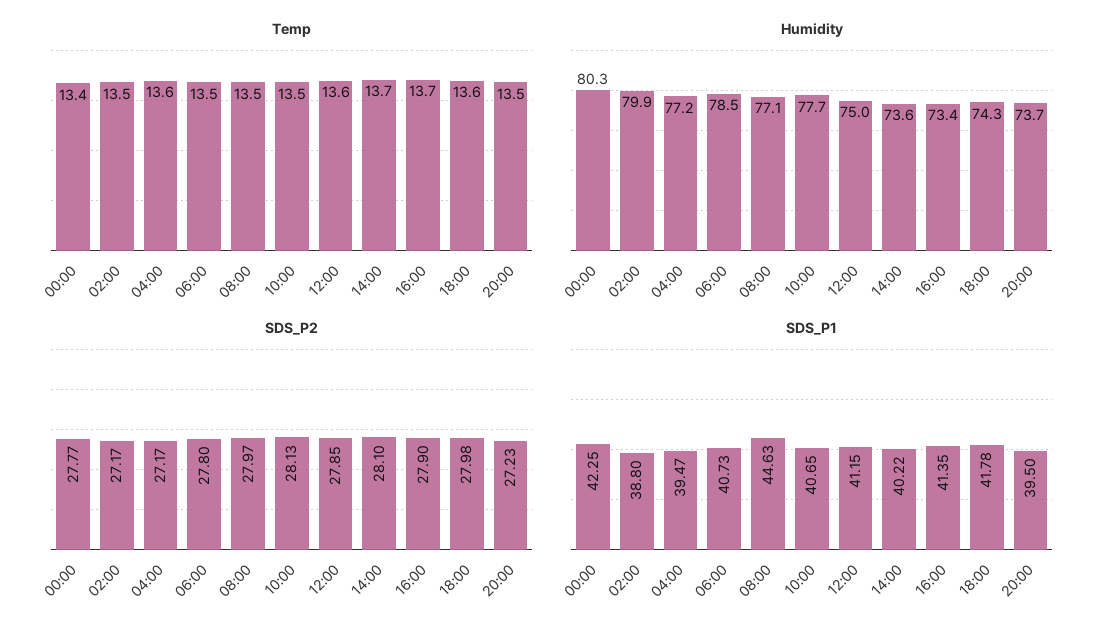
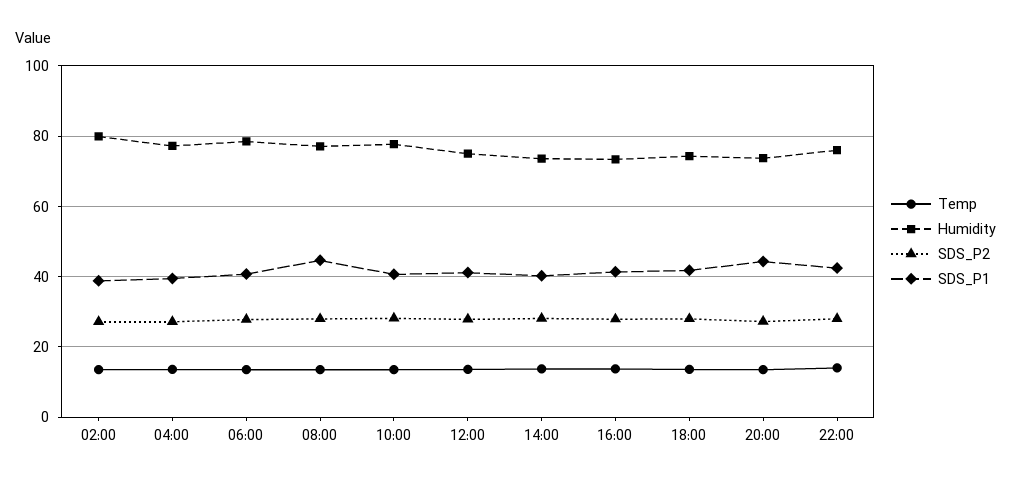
Temp, 00:00: 13.4 -> none
Humidity, 00:00: 80.3 -> none
SDS_P2, 00:00: 27.77 -> none
SDS_P1, 00:00: 42.25 -> none
SDS_P1, 20:00: 39.5 -> 44
Temp, 22:00: none -> 14
Humidity, 22:00: none -> 76
SDS_P2, 22:00: none -> 28
SDS_P1, 22:00: none -> 42

